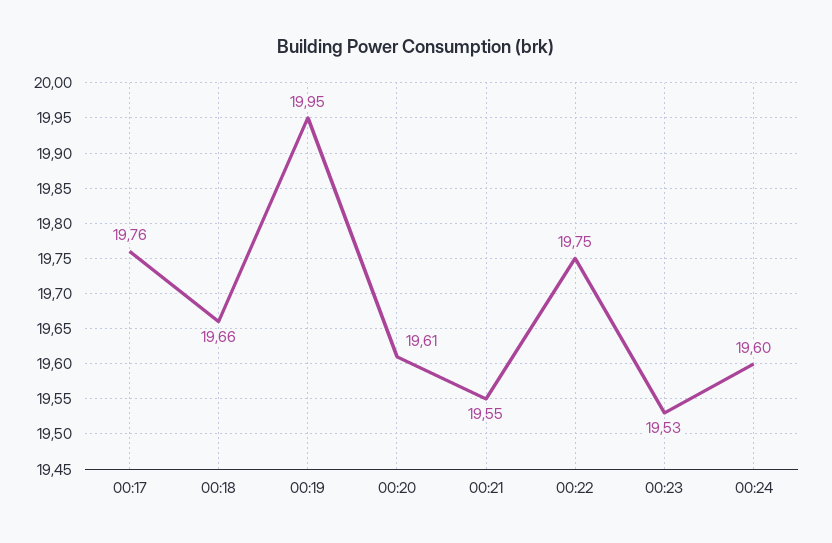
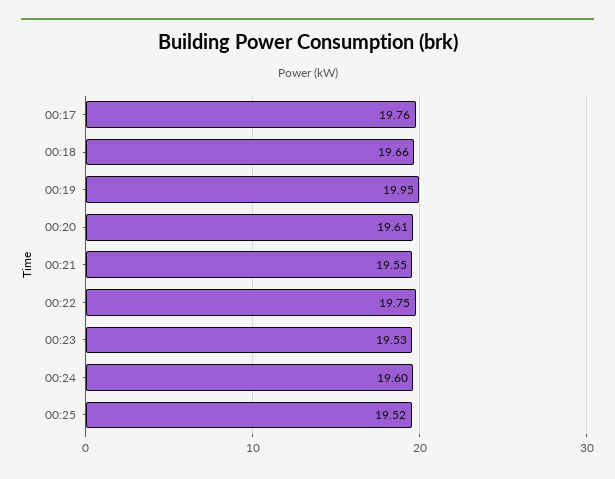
00:25: none -> 19.52

